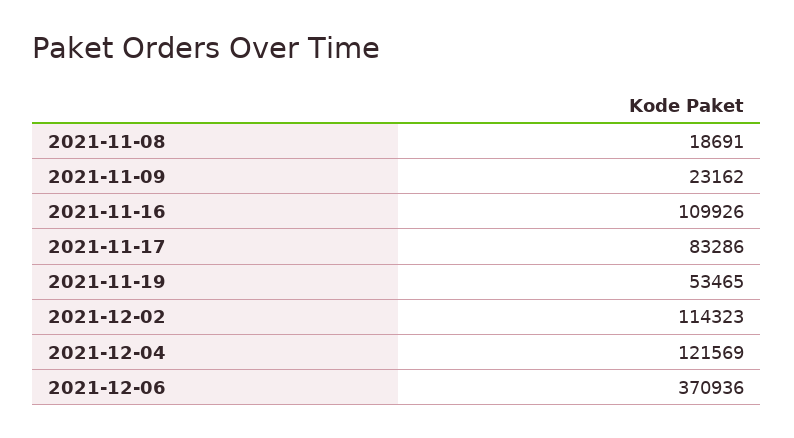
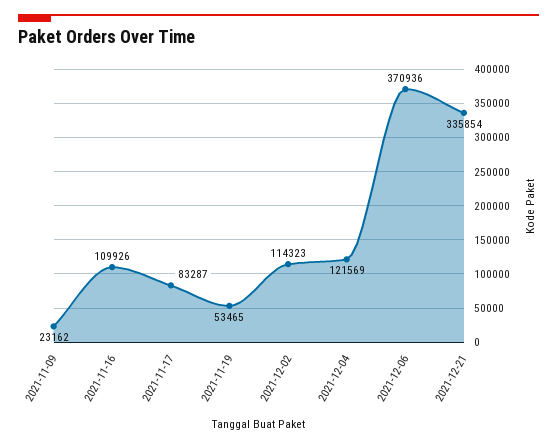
2021-11-08: 18691 -> none
2021-11-17: 83286 -> 83287
2021-12-21: none -> 335854

